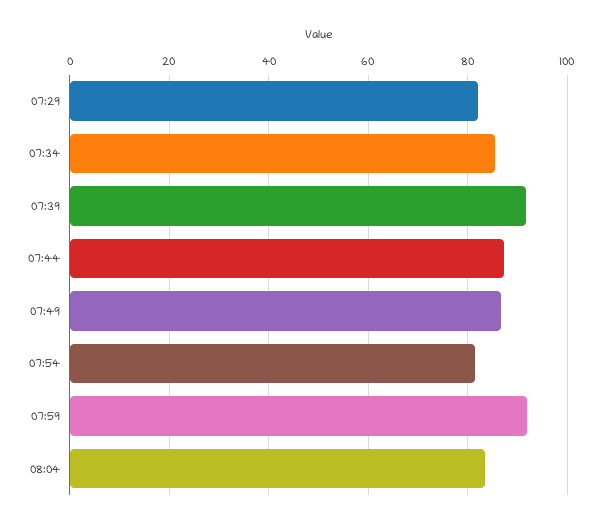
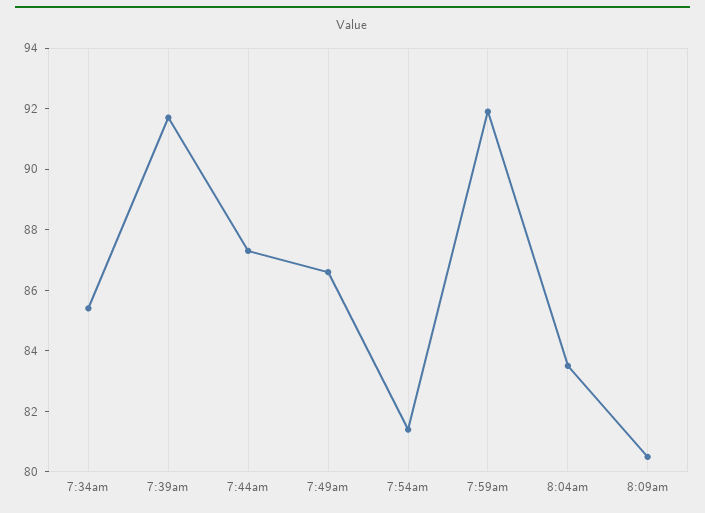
07:29: 82 -> none
8:09am: none -> 80.5

